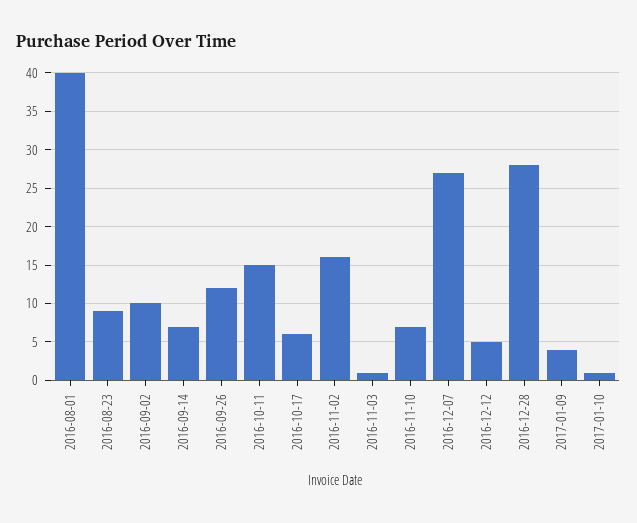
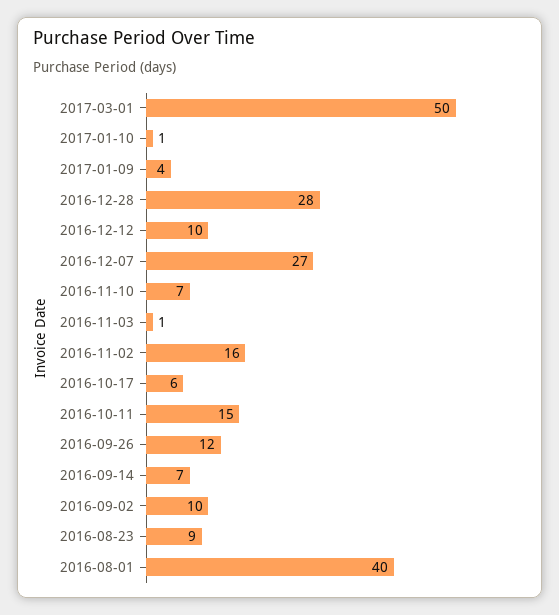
2016-12-12: 5 -> 10
2017-03-01: none -> 50

